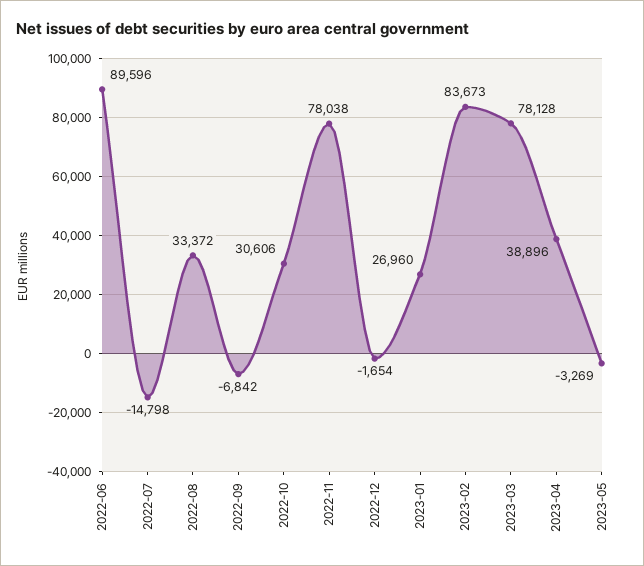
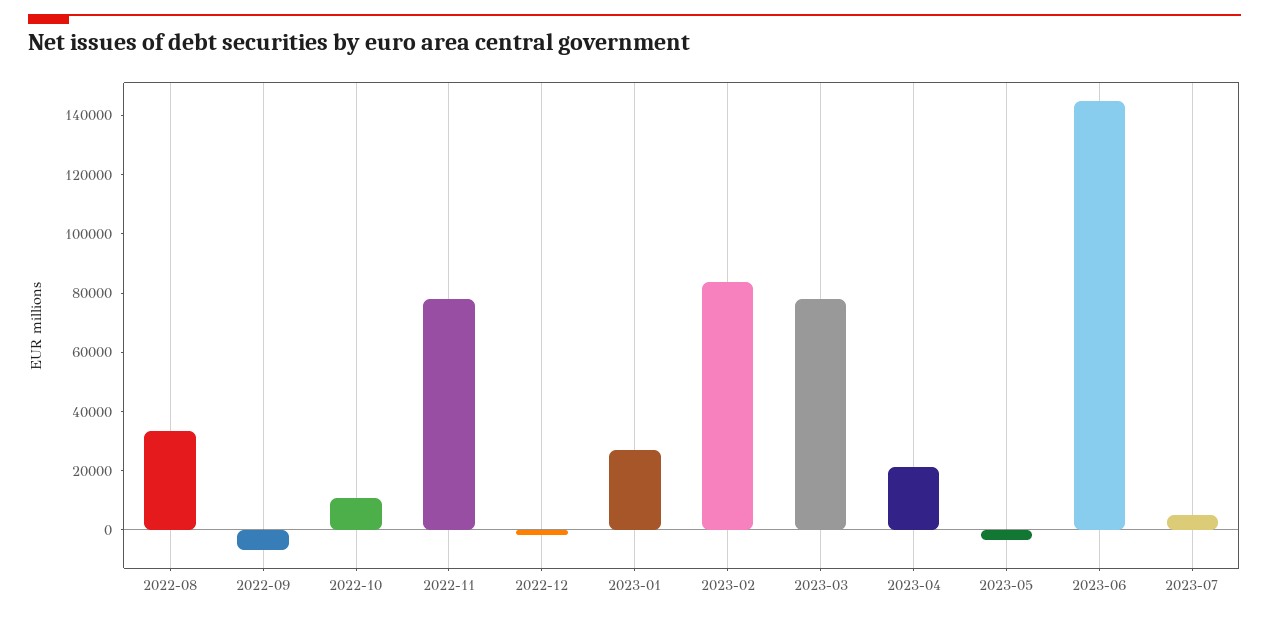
2022-06: 89596 -> none
2022-07: -14798 -> none
2022-10: 30606 -> 10000
2023-04: 38896 -> 20000
2023-06: none -> 145000
2023-07: none -> 5000

